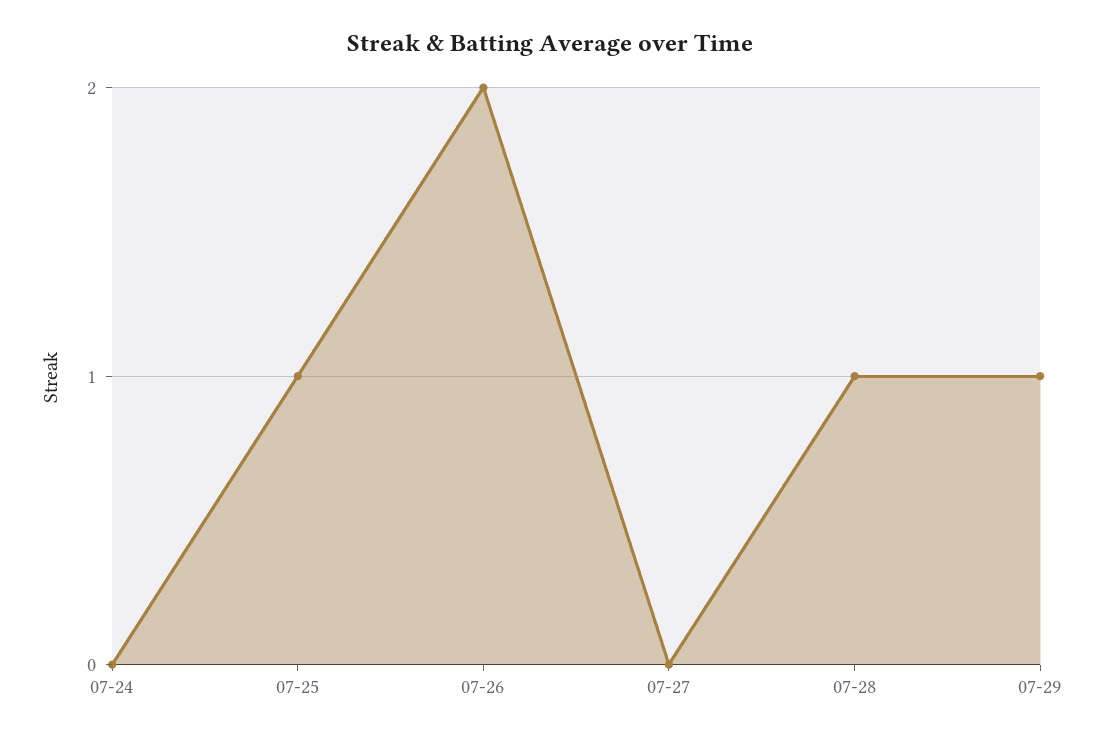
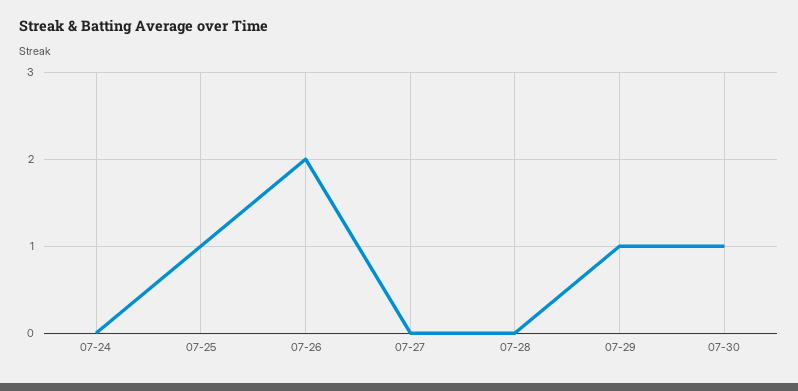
07-28: 1 -> 0
07-30: none -> 1

